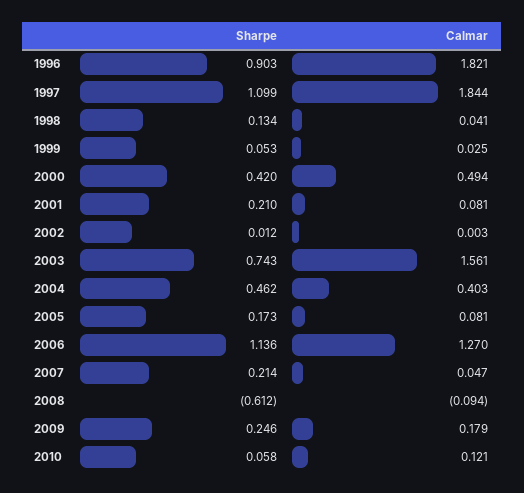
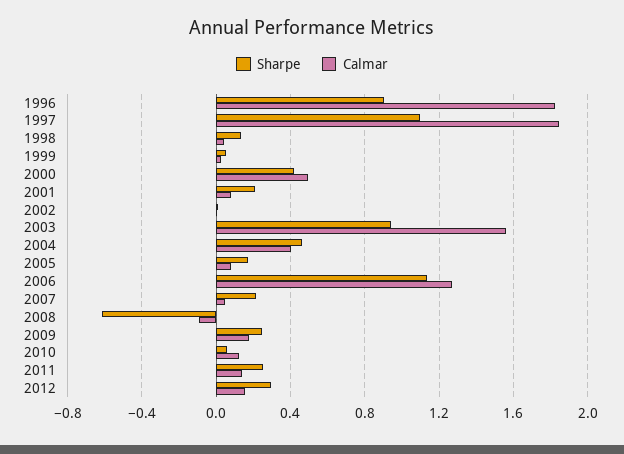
Sharpe, 2003: 0.743 -> 0.95
Sharpe, 2011: none -> 0.25
Calmar, 2011: none -> 0.15
Sharpe, 2012: none -> 0.3
Calmar, 2012: none -> 0.15

